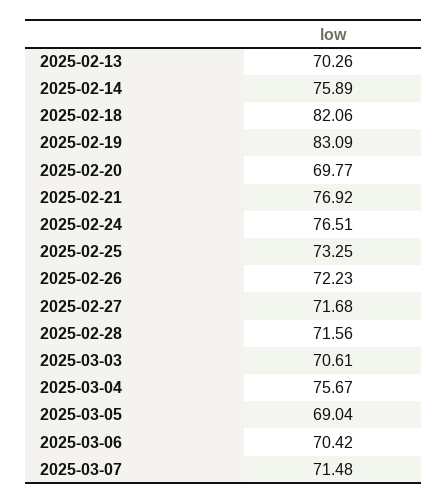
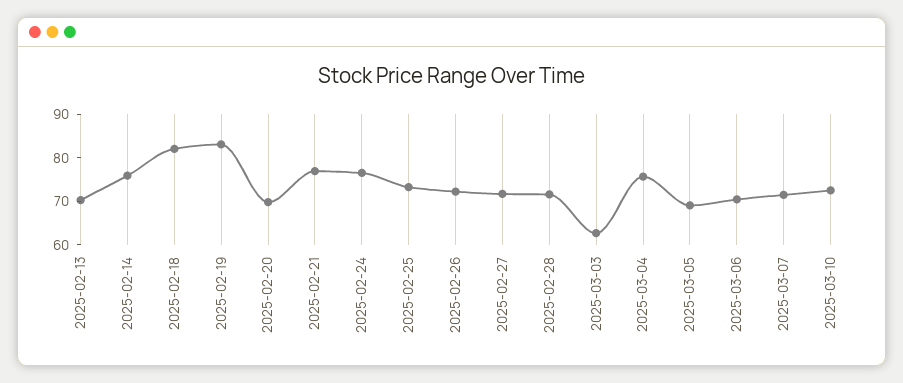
2025-03-03: 70.61 -> 62
2025-03-10: none -> 72

